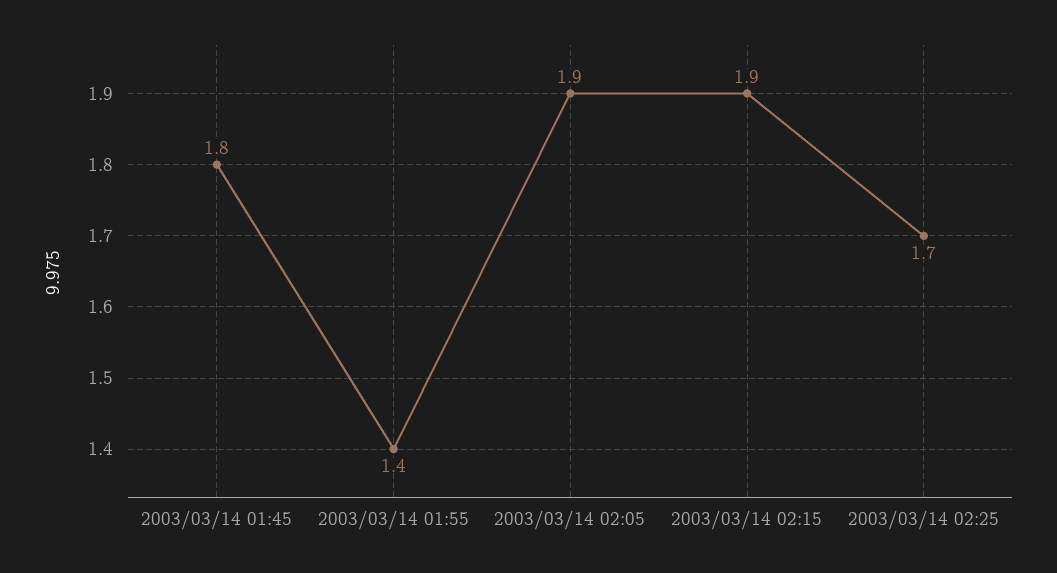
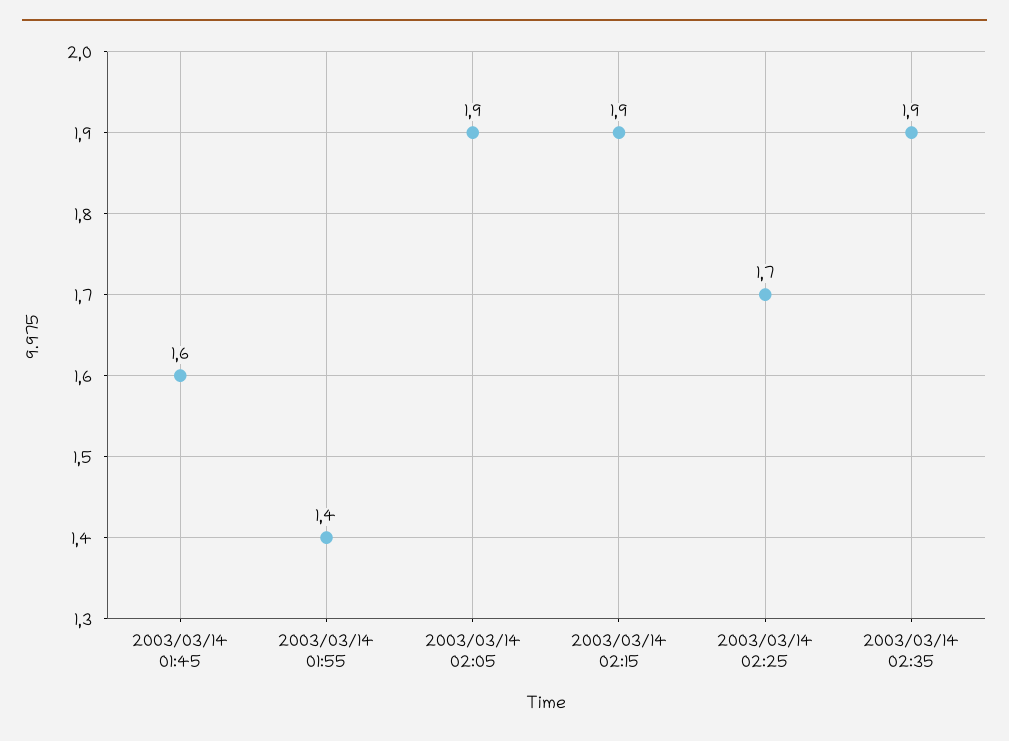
2003/03/14 01:45: 1.8 -> 1.6
2003/03/14 02:35: none -> 1.9

